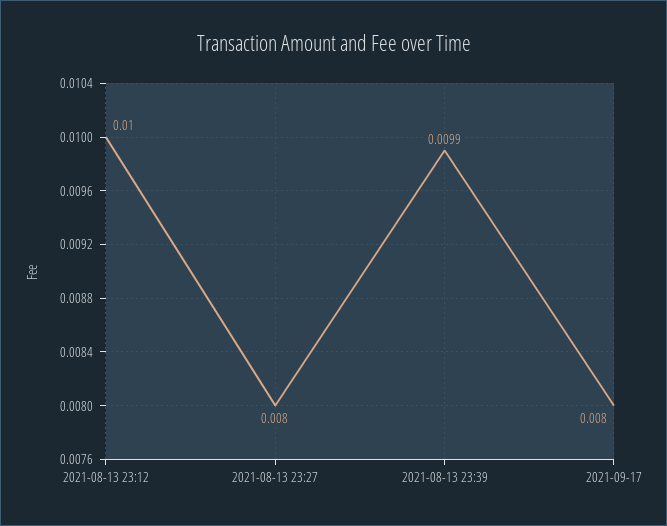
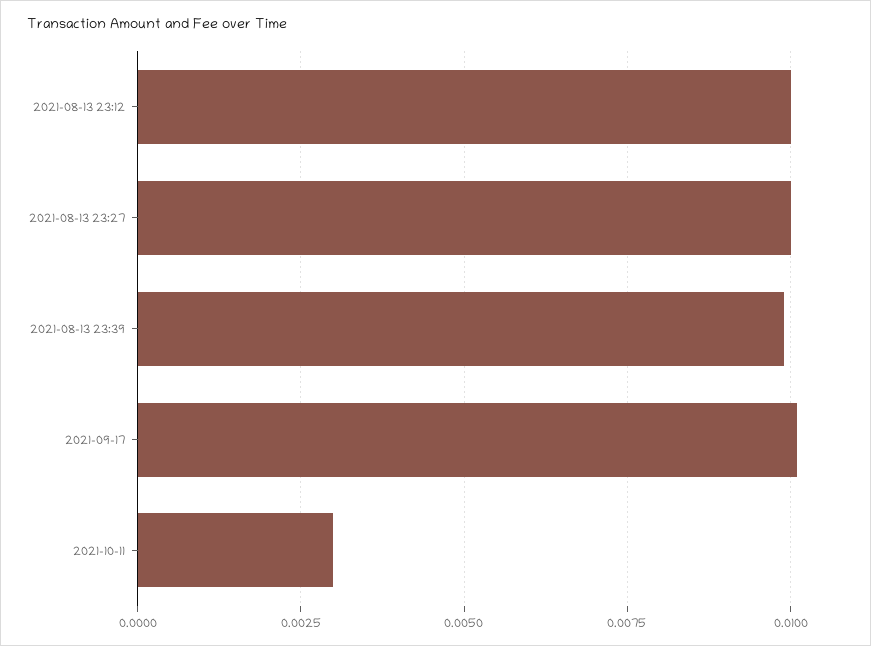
2021-08-13 23:27: 0.008 -> 0.01
2021-09-17: 0.008 -> 0.01
2021-10-11: none -> 0.003

